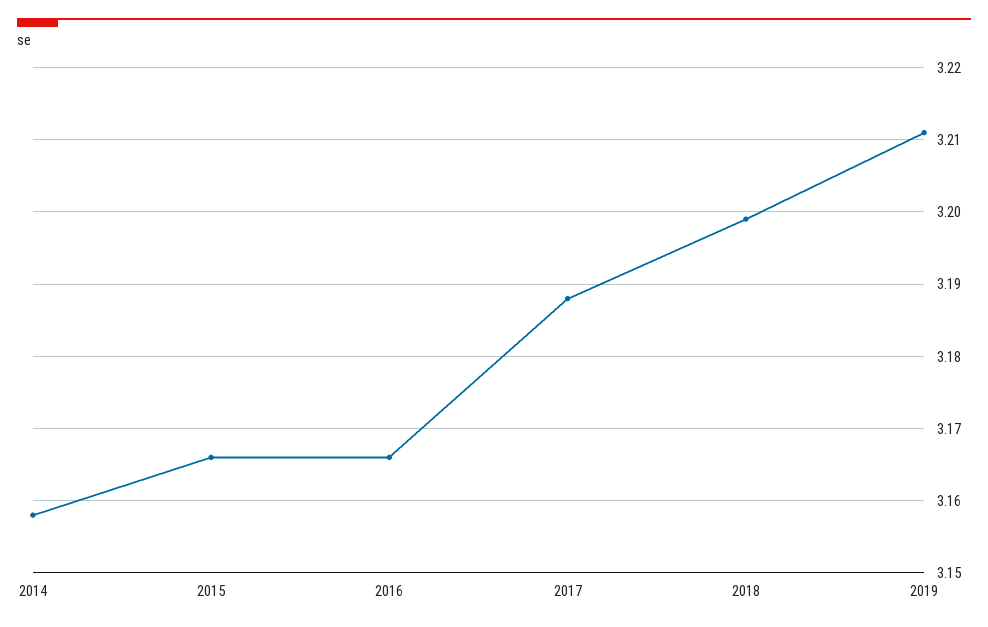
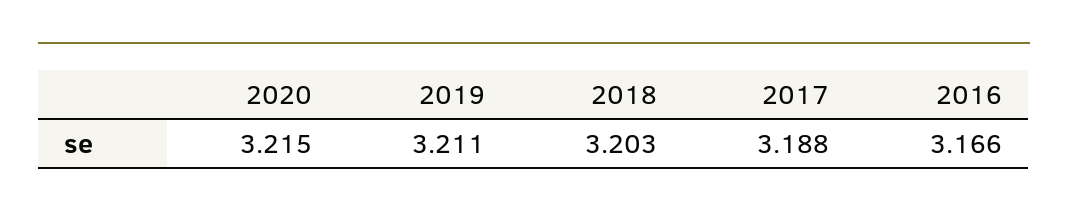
2014: 3.158 -> none
2015: 3.166 -> none
2018: 3.199 -> 3.203
2020: none -> 3.215

